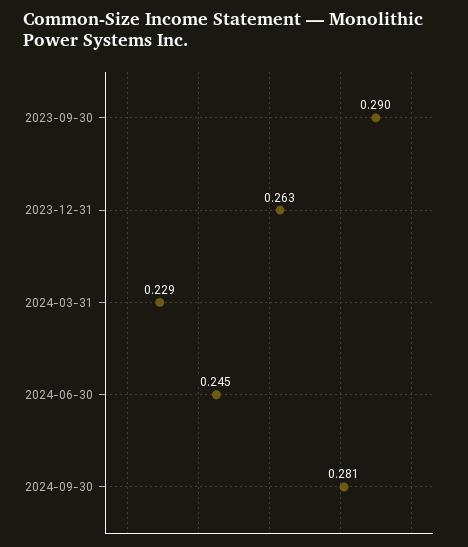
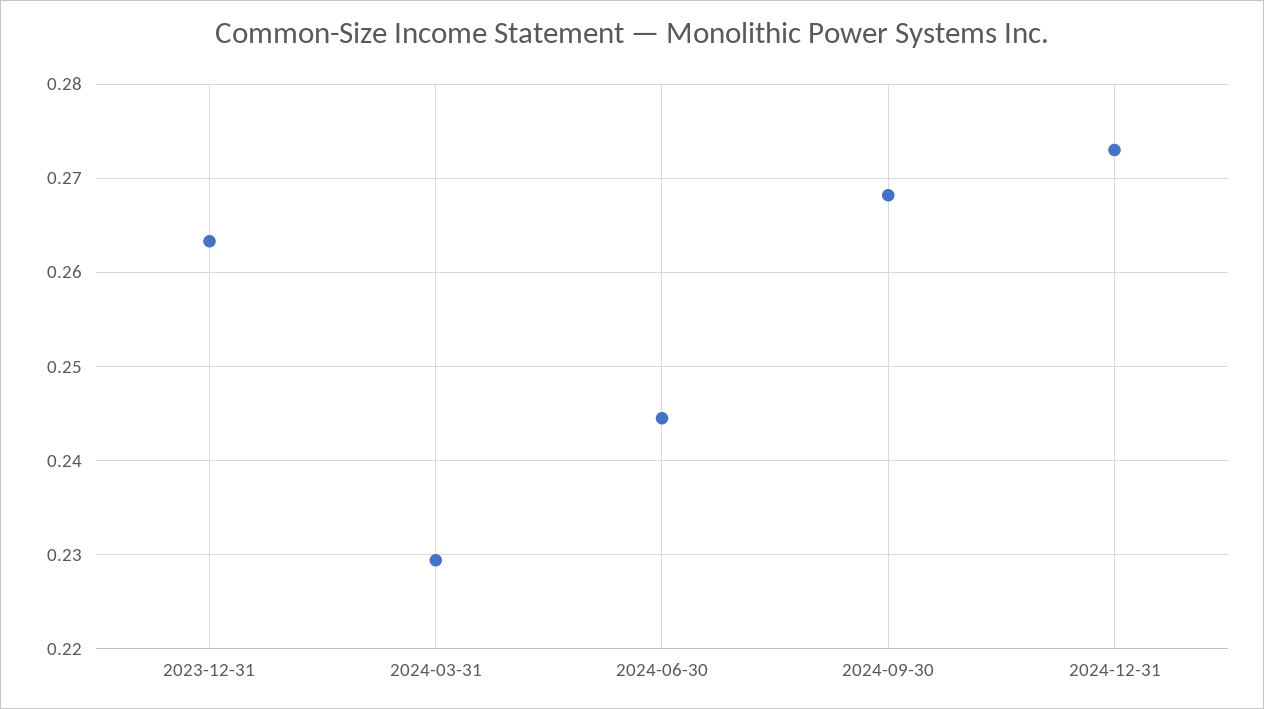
2023-09-30: 0.29 -> none
2024-09-30: 0.281 -> 0.268
2024-12-31: none -> 0.273

